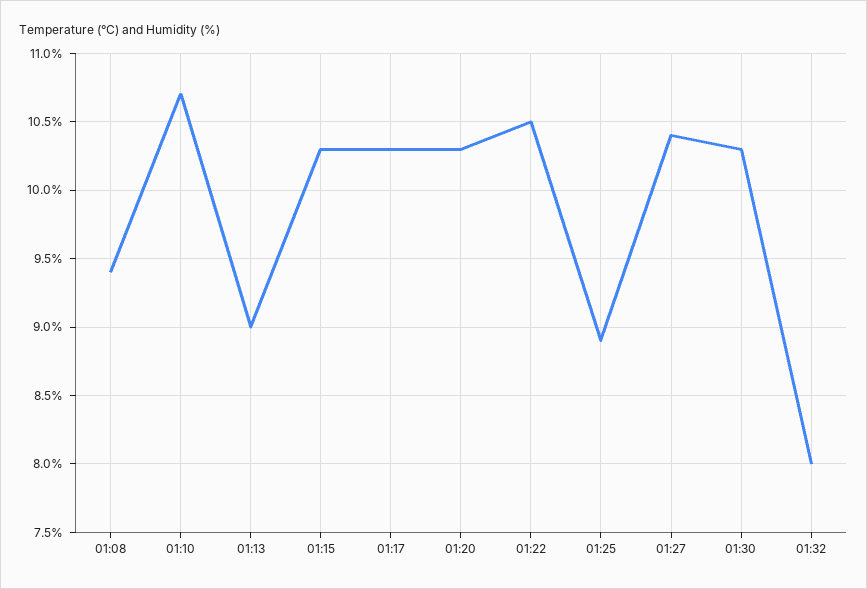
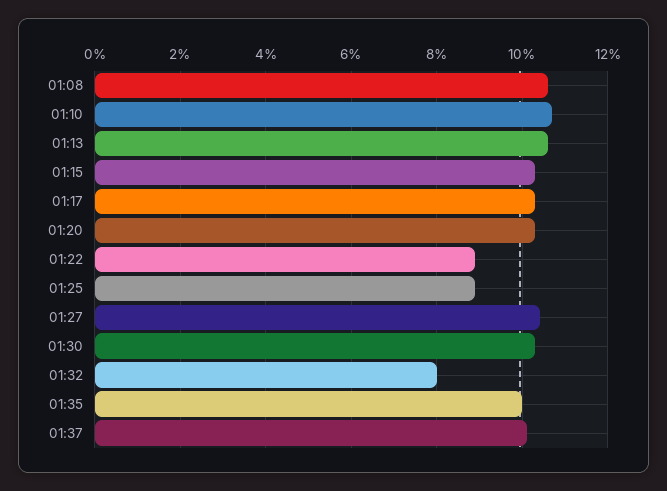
01:08: 9.4 -> 10.5
01:13: 9 -> 10.5
01:22: 10.5 -> 9
01:35: none -> 10
01:37: none -> 10

